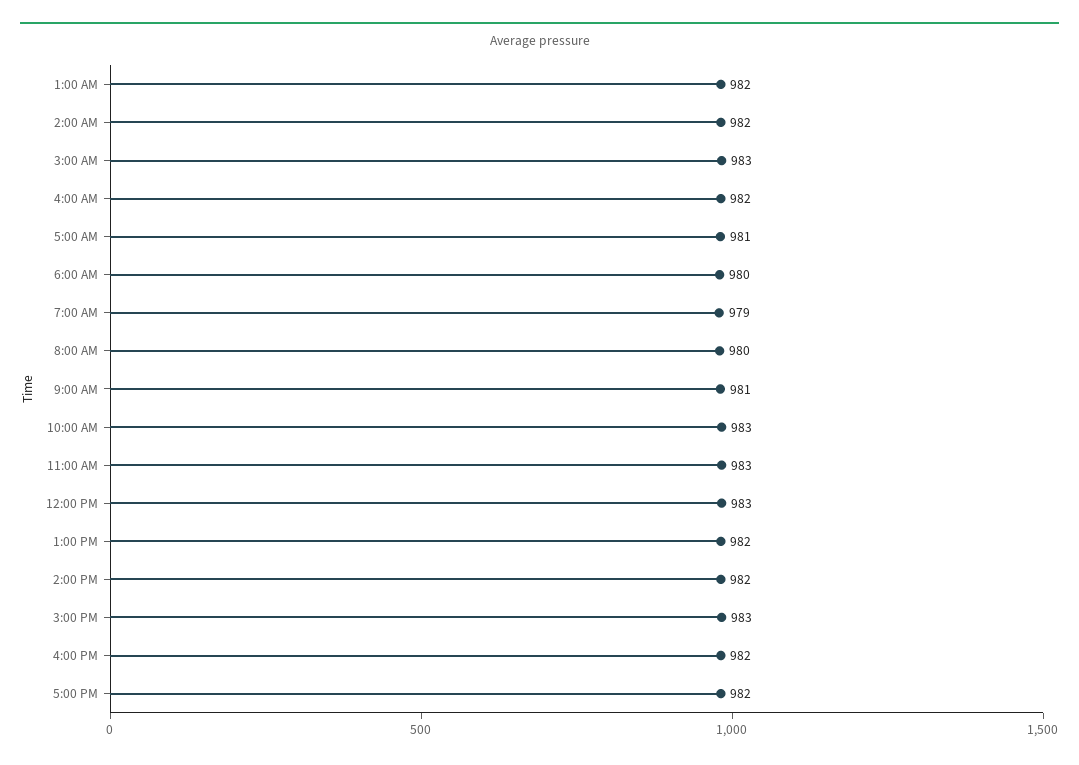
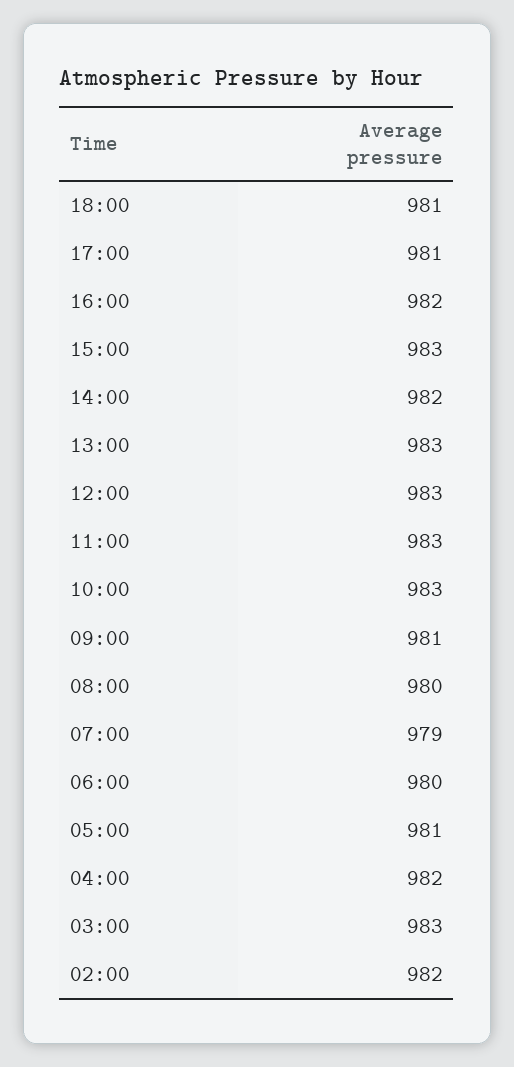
1:00 AM: 982 -> none
1:00 PM: 982 -> 983
5:00 PM: 982 -> 981
18:00: none -> 981

